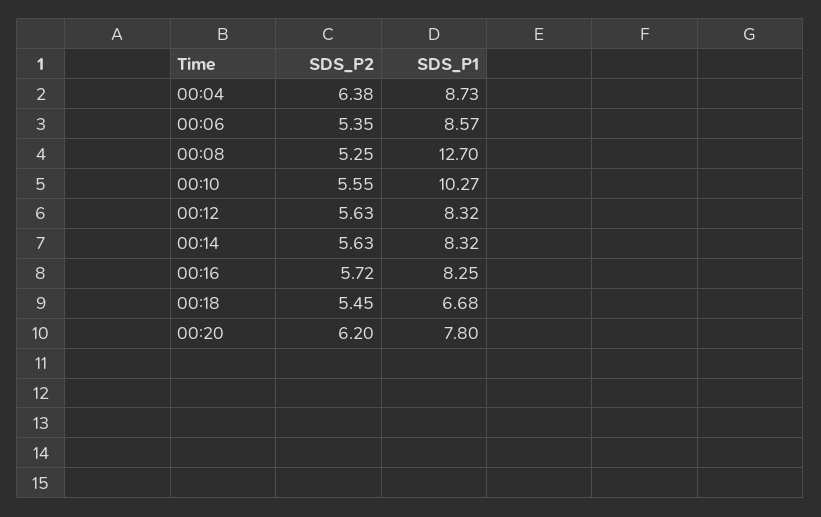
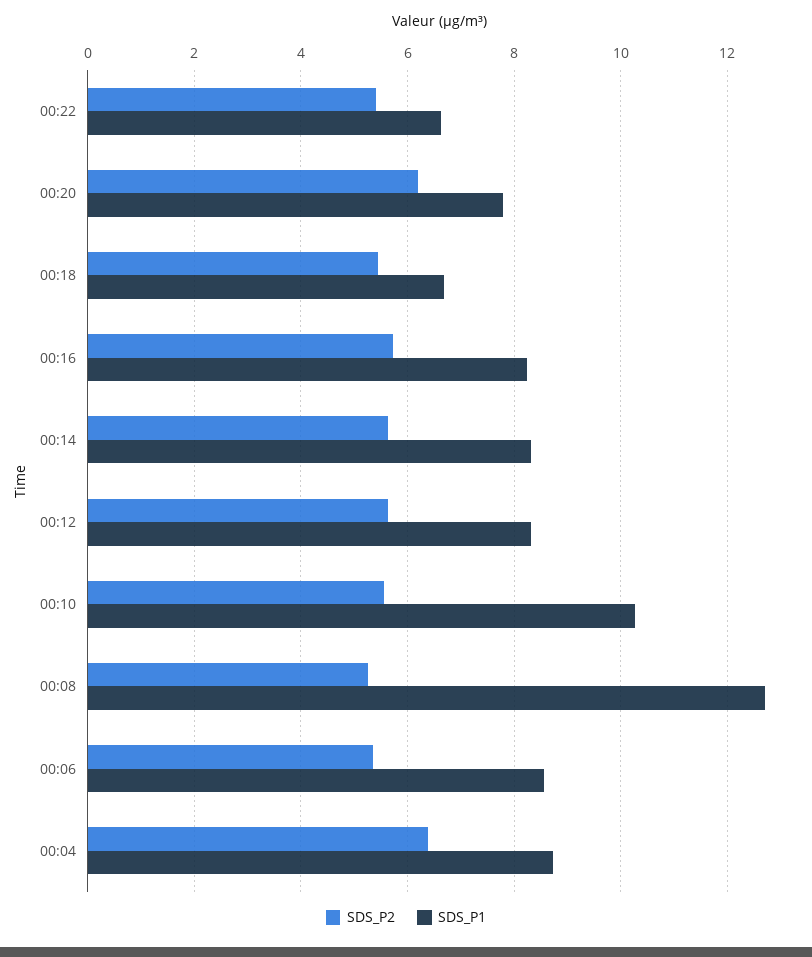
SDS_P2, 00:22: none -> 5.4
SDS_P1, 00:22: none -> 6.6

